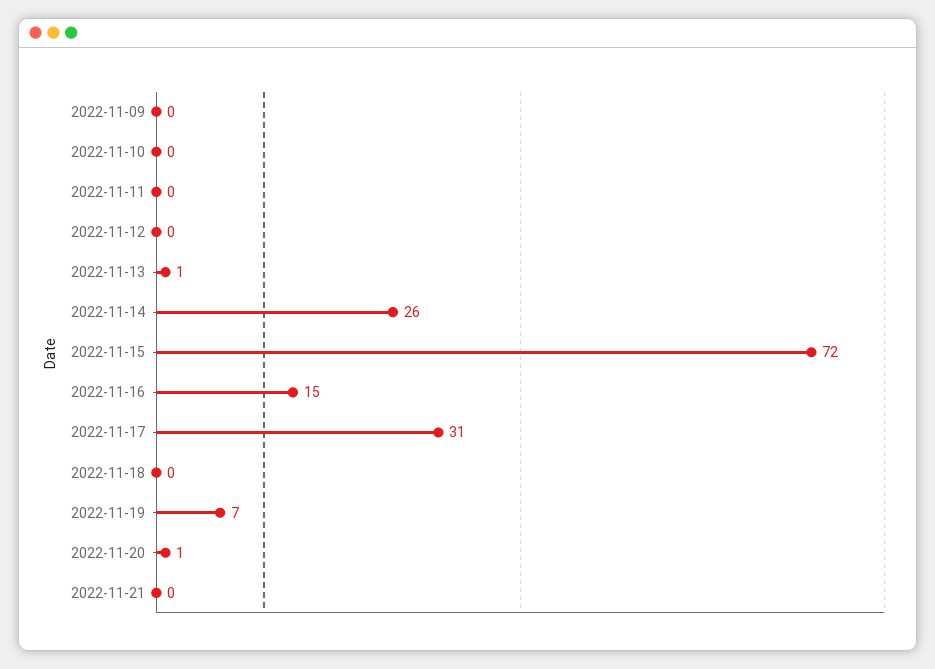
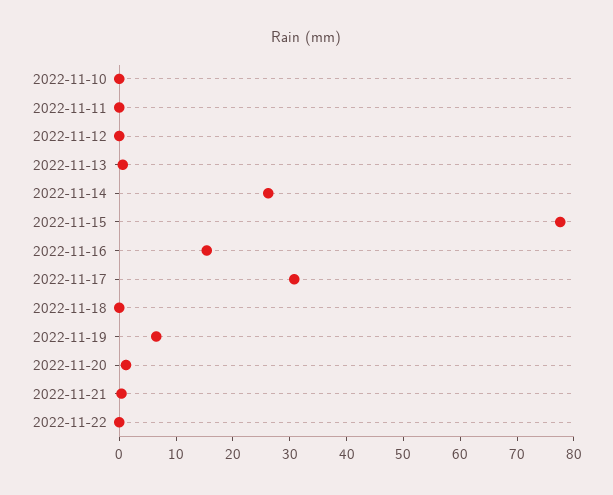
2022-11-09: 0 -> none
2022-11-15: 72 -> 78
2022-11-22: none -> 0

